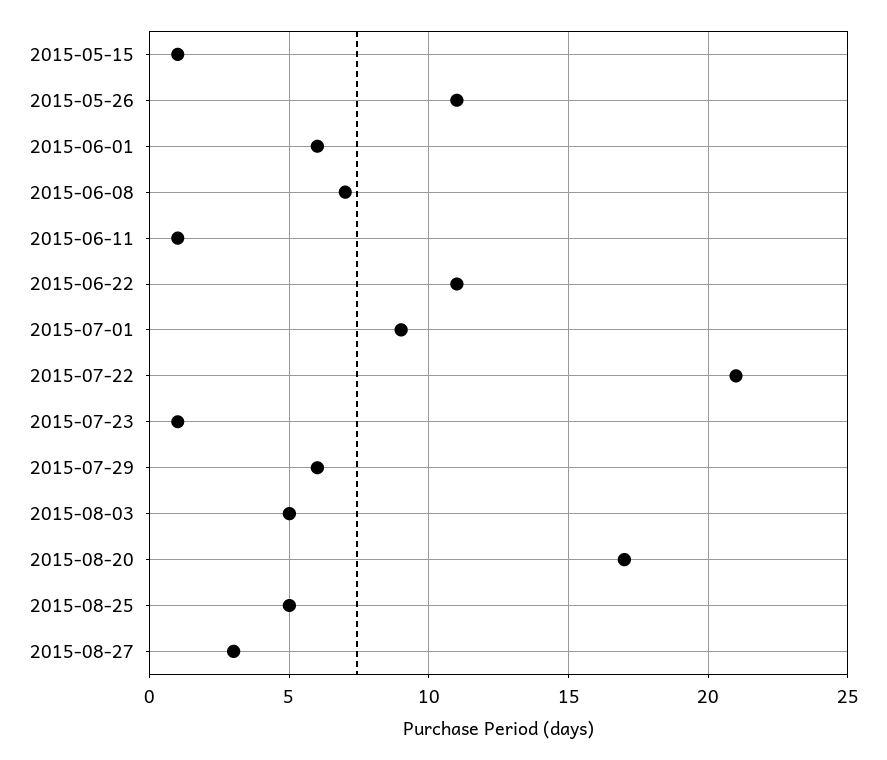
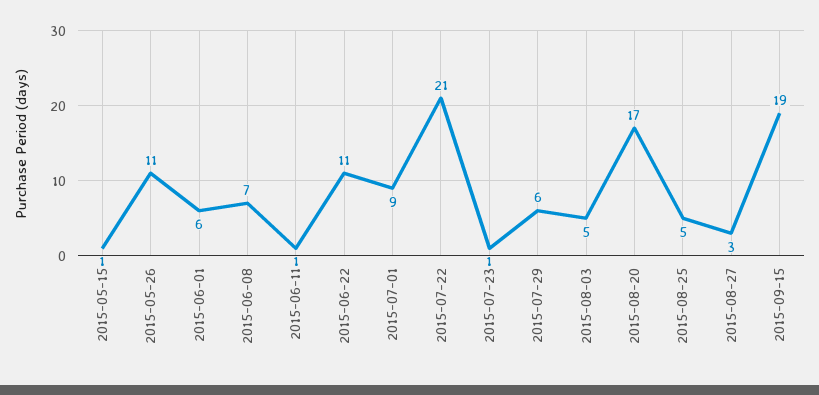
2015-09-15: none -> 19

